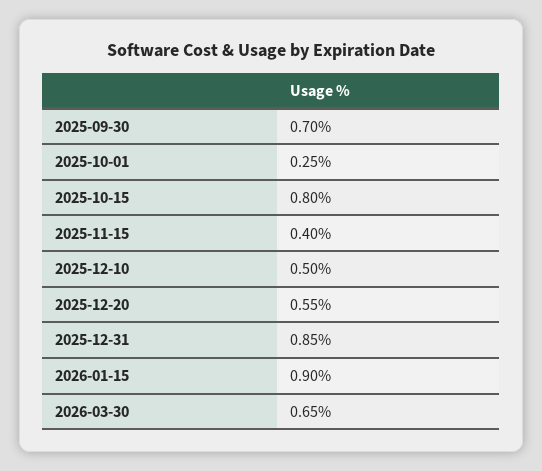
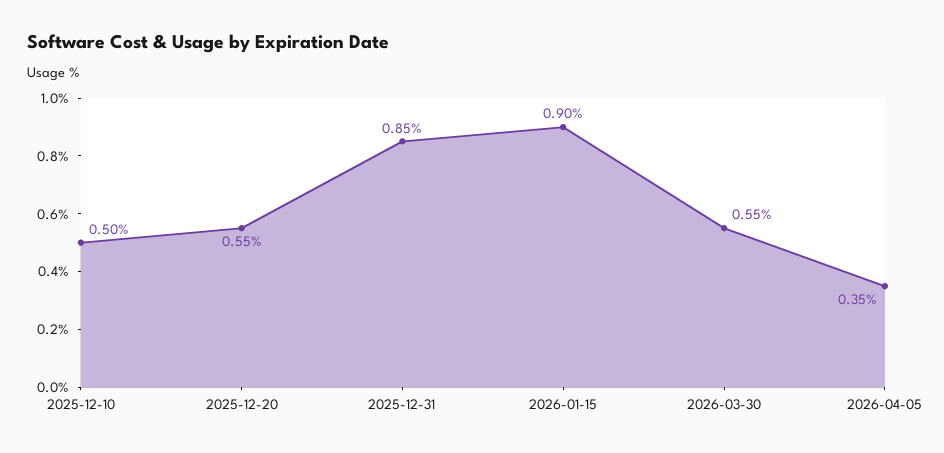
2025-09-30: 0.7 -> none
2025-10-01: 0.25 -> none
2025-10-15: 0.8 -> none
2025-11-15: 0.4 -> none
2026-03-30: 0.65 -> 0.55
2026-04-05: none -> 0.35

